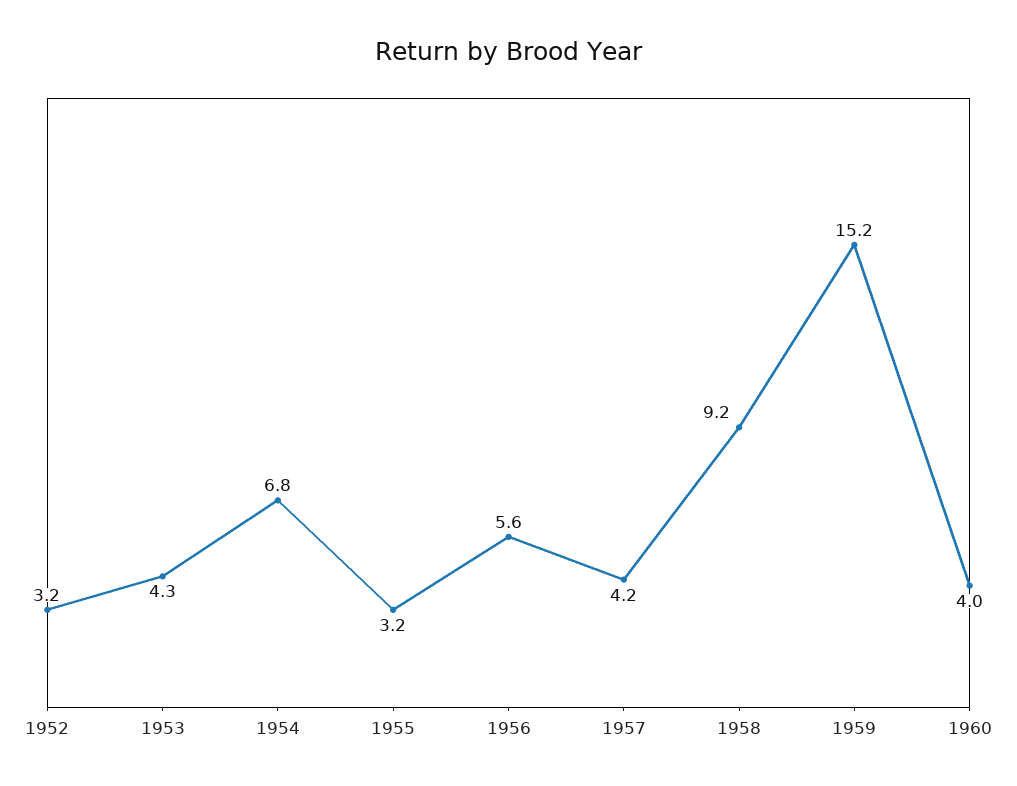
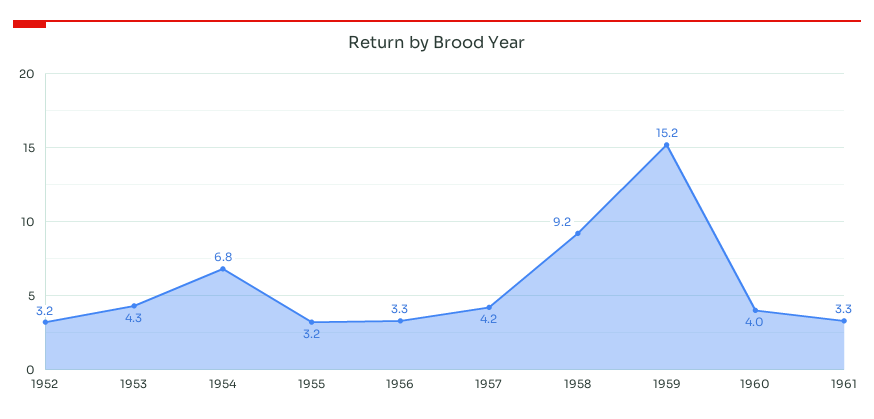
1956: 5.6 -> 3.3
1961: none -> 3.3

